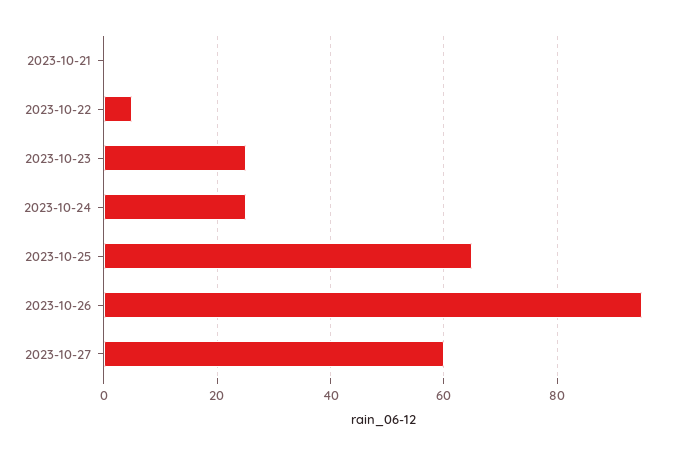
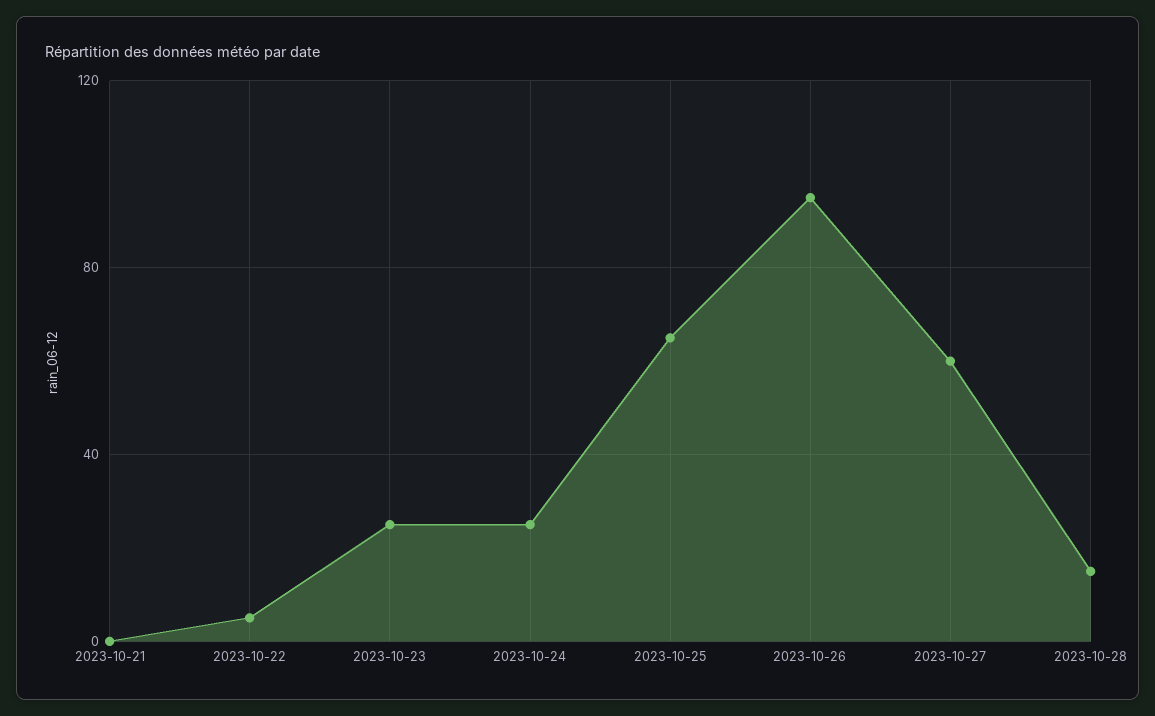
2023-10-28: none -> 15

